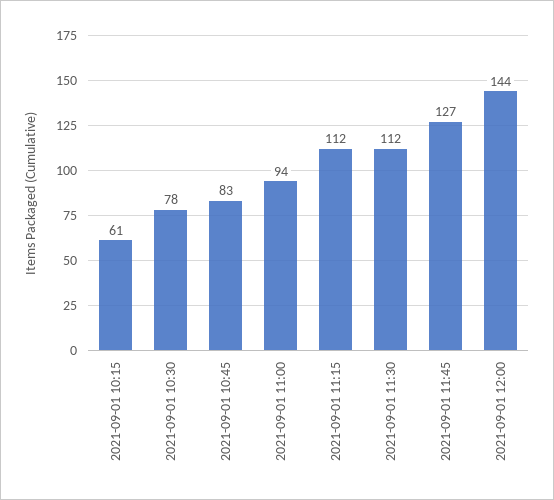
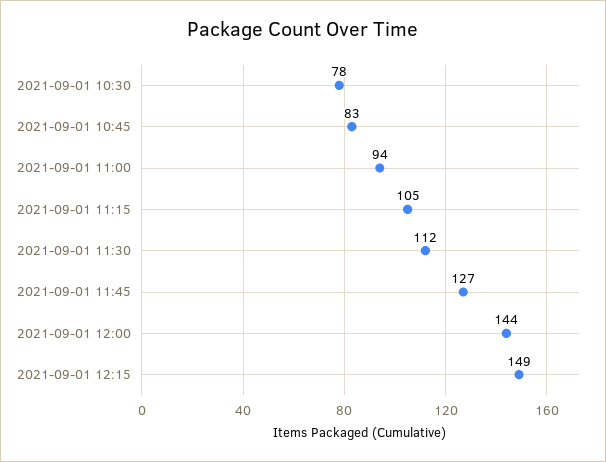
2021-09-01 10:15: 61 -> none
2021-09-01 11:15: 112 -> 105
2021-09-01 12:15: none -> 149

